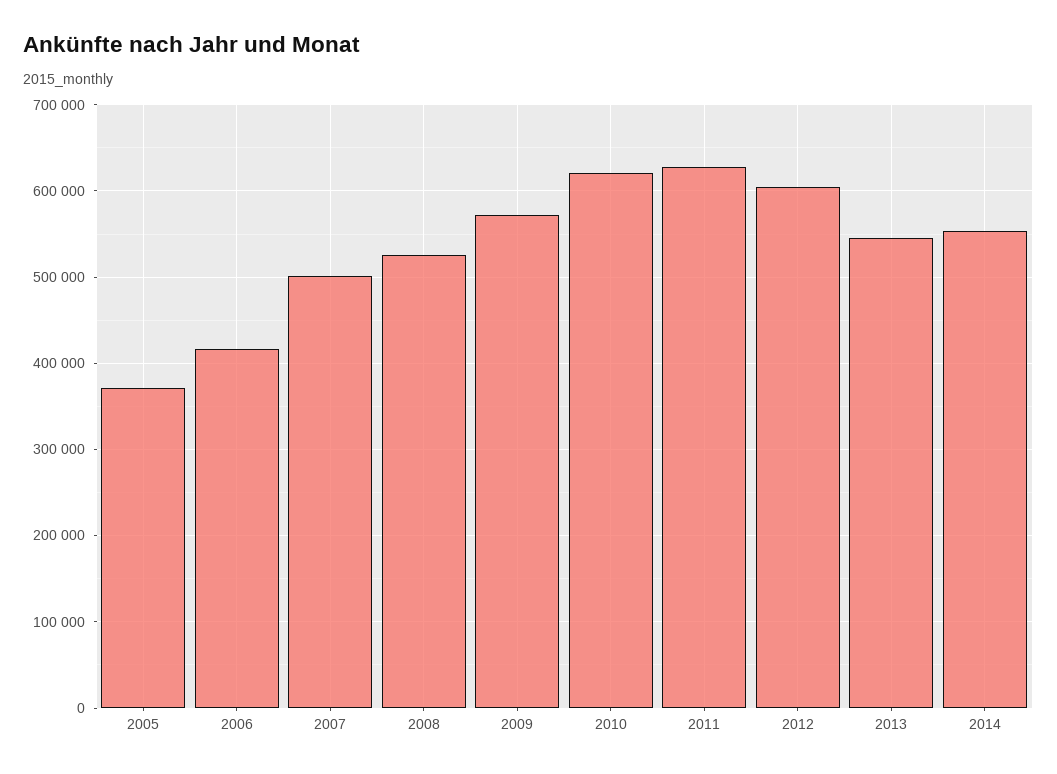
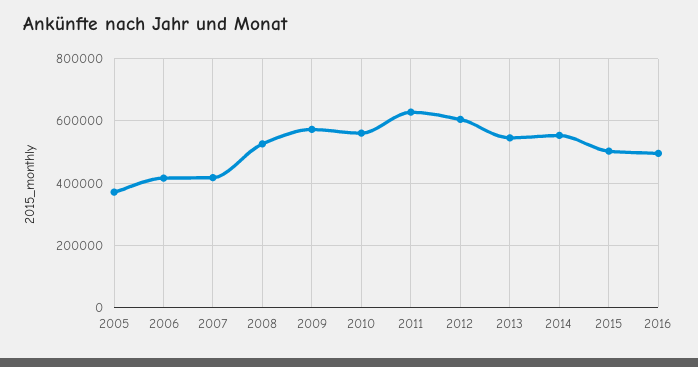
2007: 500000 -> 420000
2010: 620000 -> 560000
2015: none -> 500000
2016: none -> 500000

